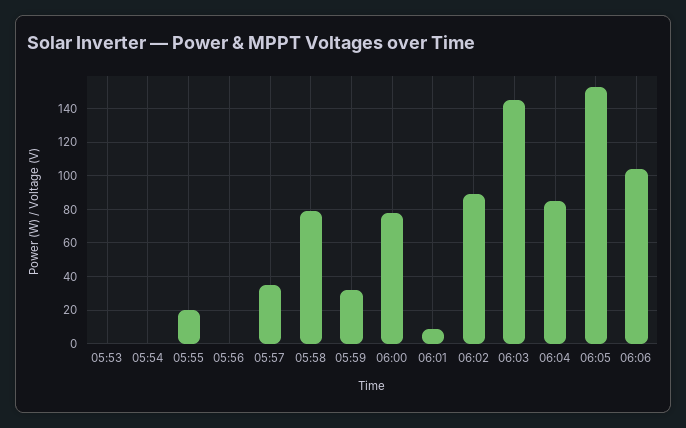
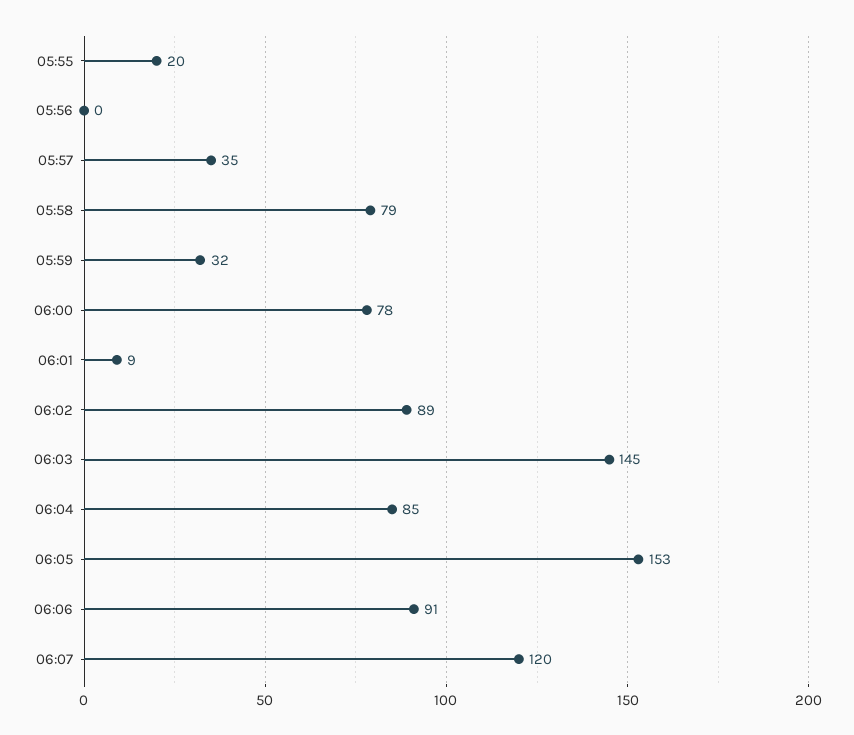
05:53: 0 -> none
05:54: 0 -> none
06:06: 105 -> 91
06:07: none -> 120

